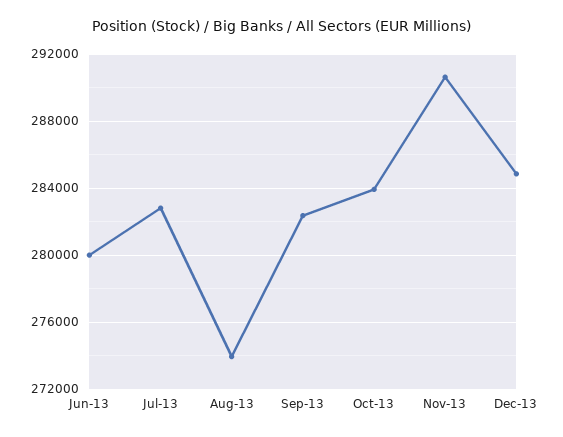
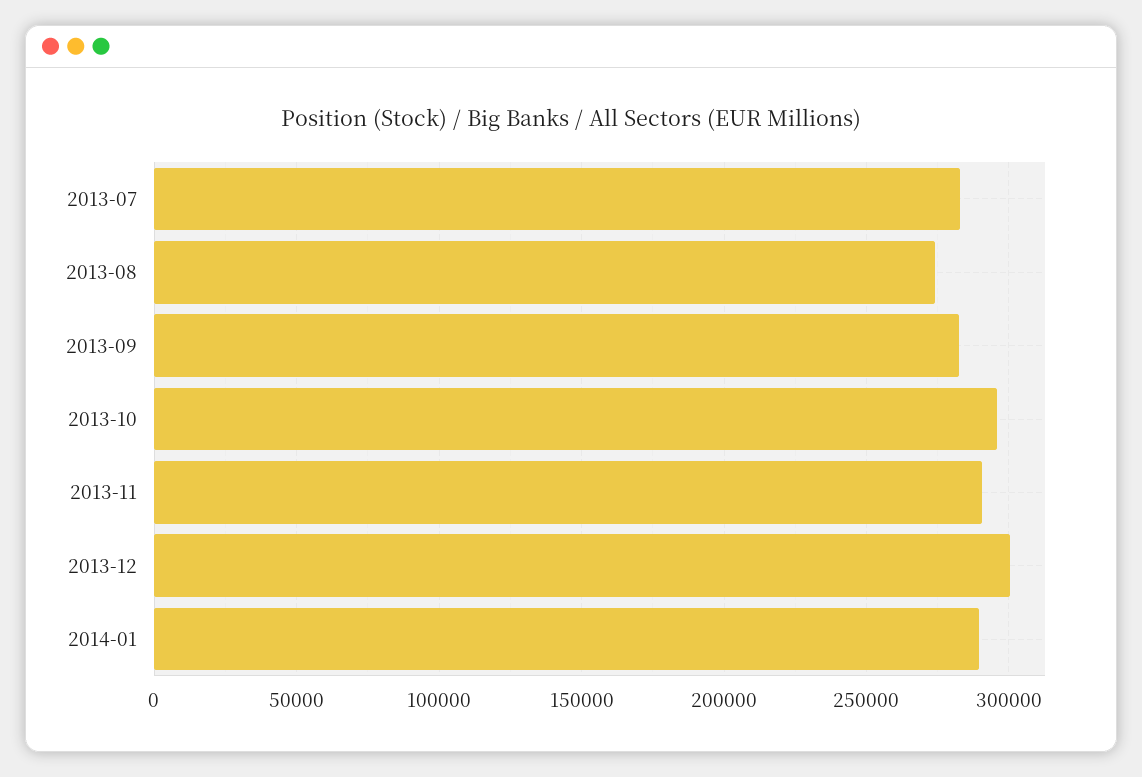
Jun-13: 280000 -> none
Oct-13: 284000 -> 295000
Dec-13: 285000 -> 300000
2014-01: none -> 290000

